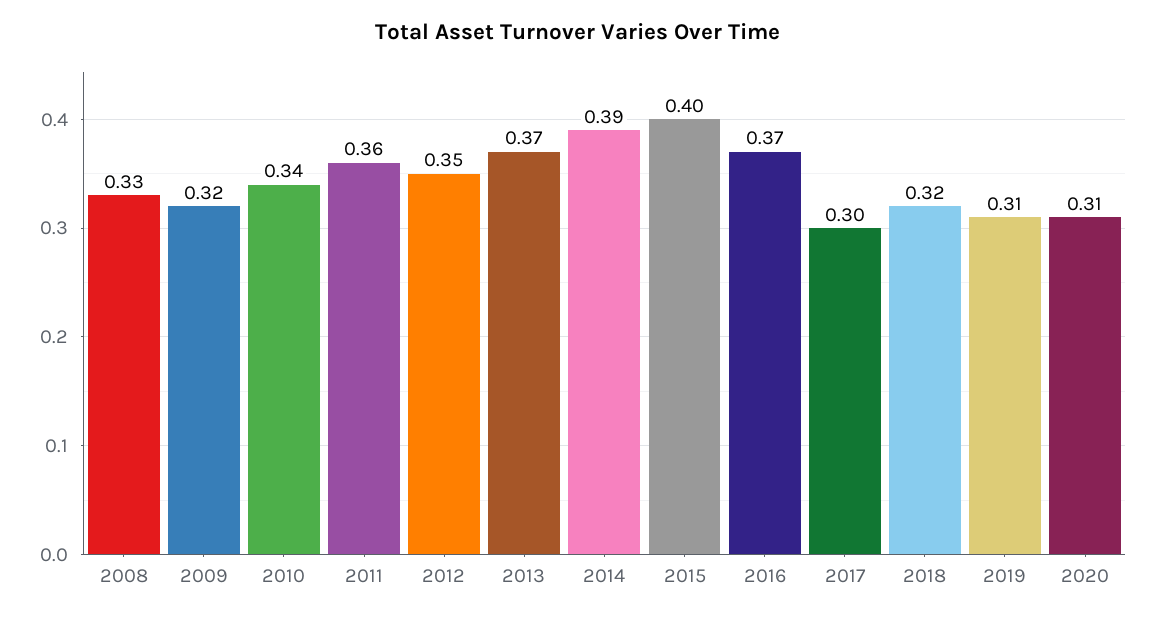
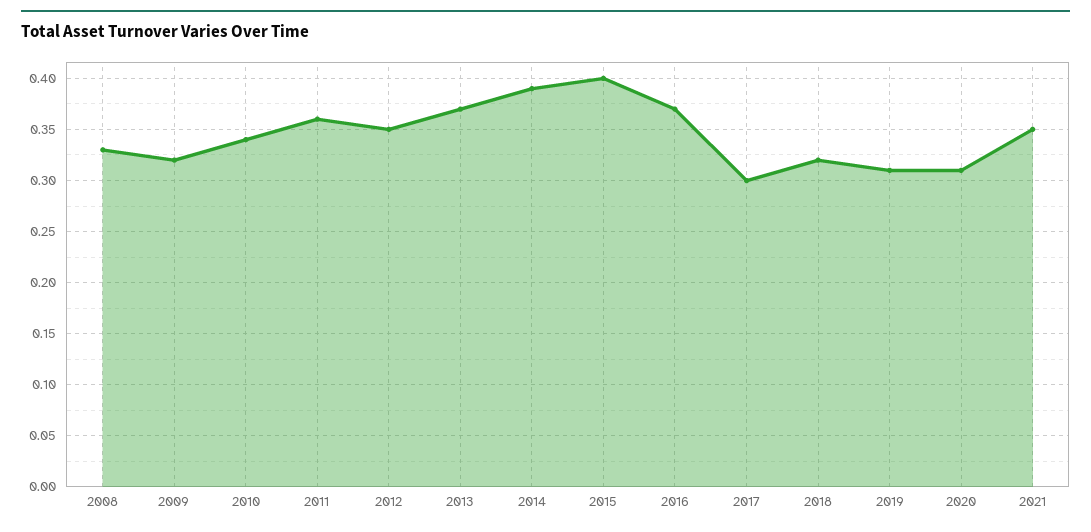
2021: none -> 0.35

